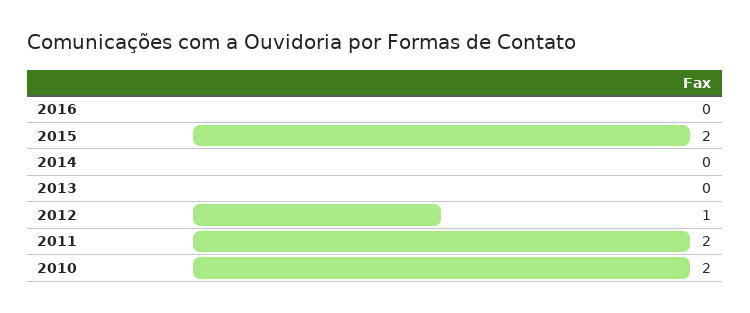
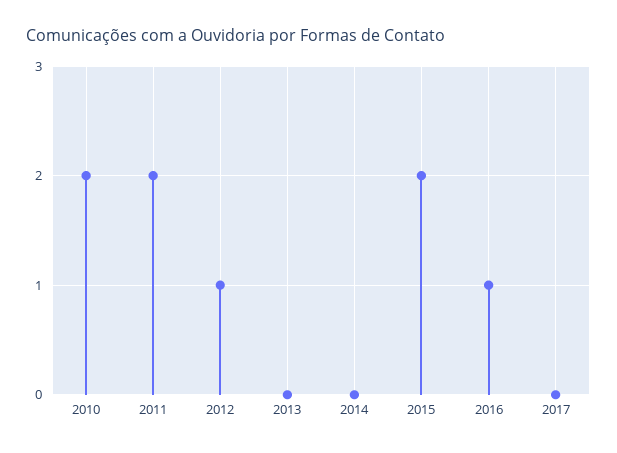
2016: 0 -> 1
2017: none -> 0

